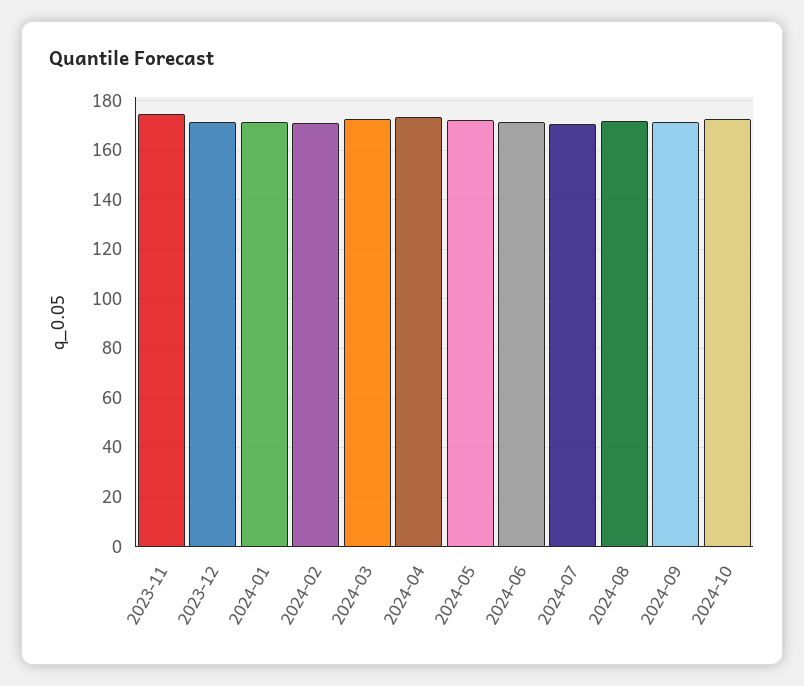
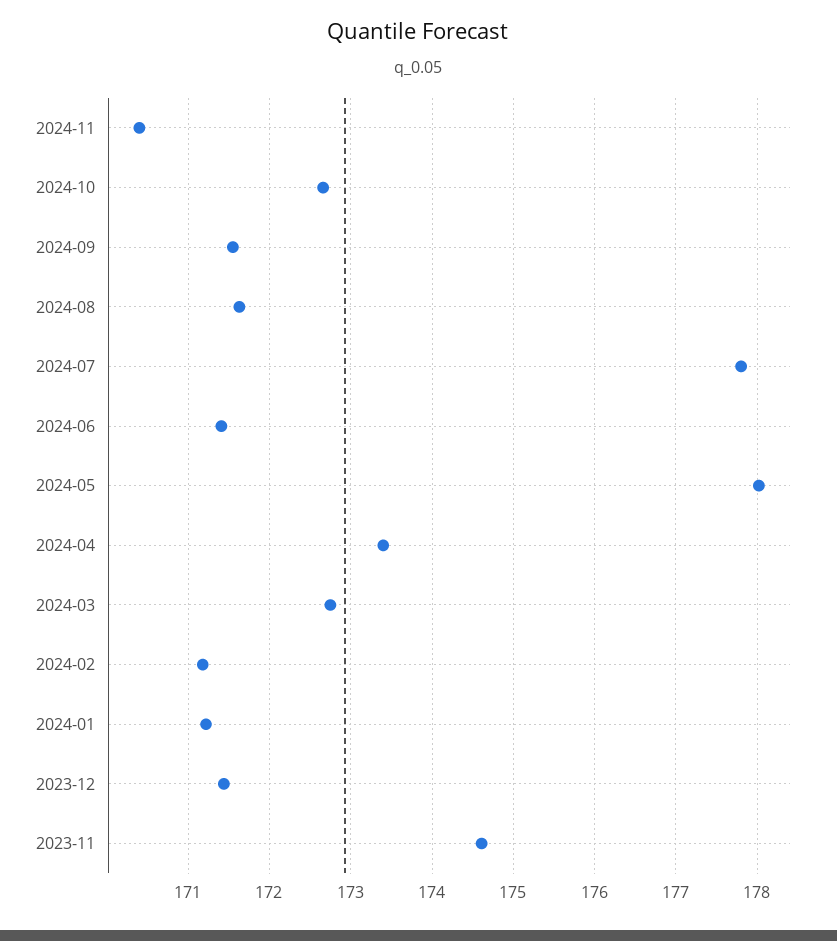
2024-05: 172.5 -> 178
2024-07: 170 -> 177.8
2024-11: none -> 170.4

